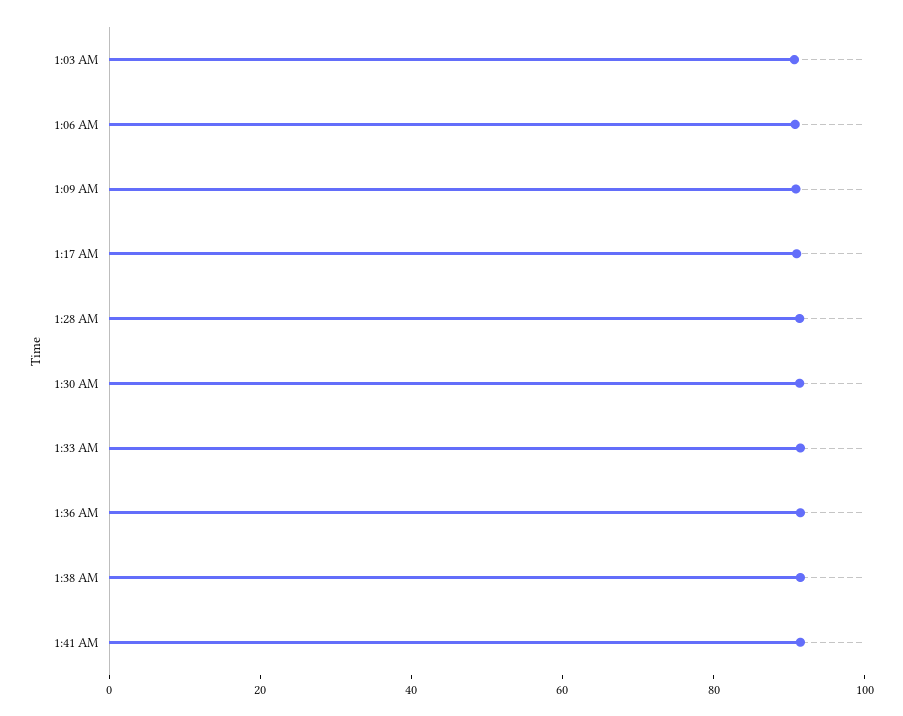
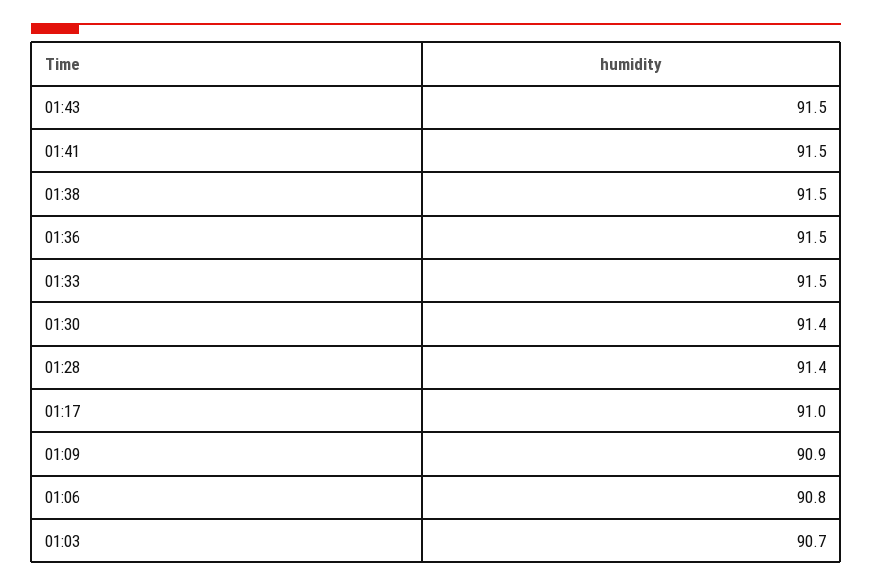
01:43: none -> 91.5

